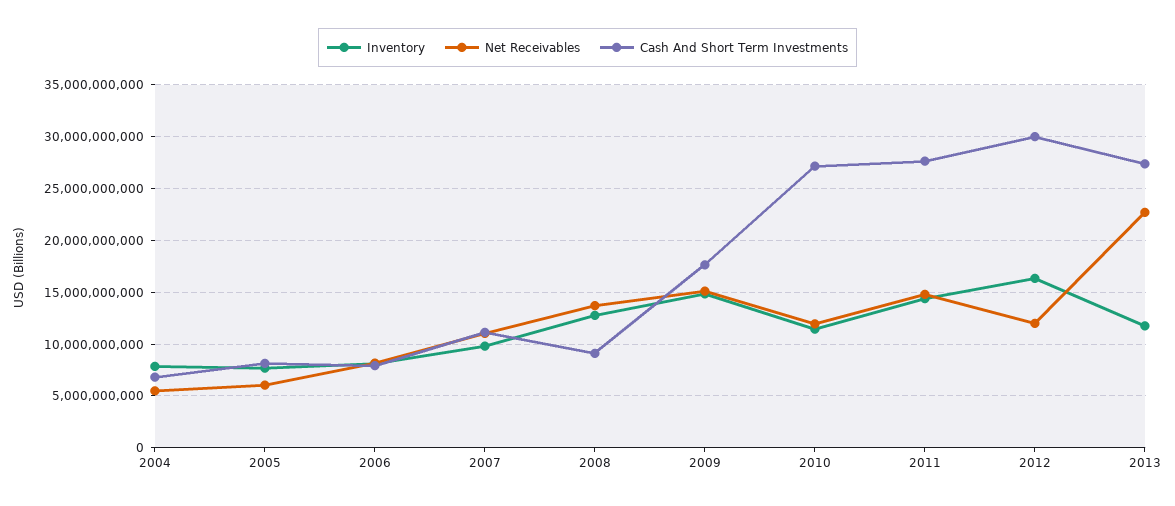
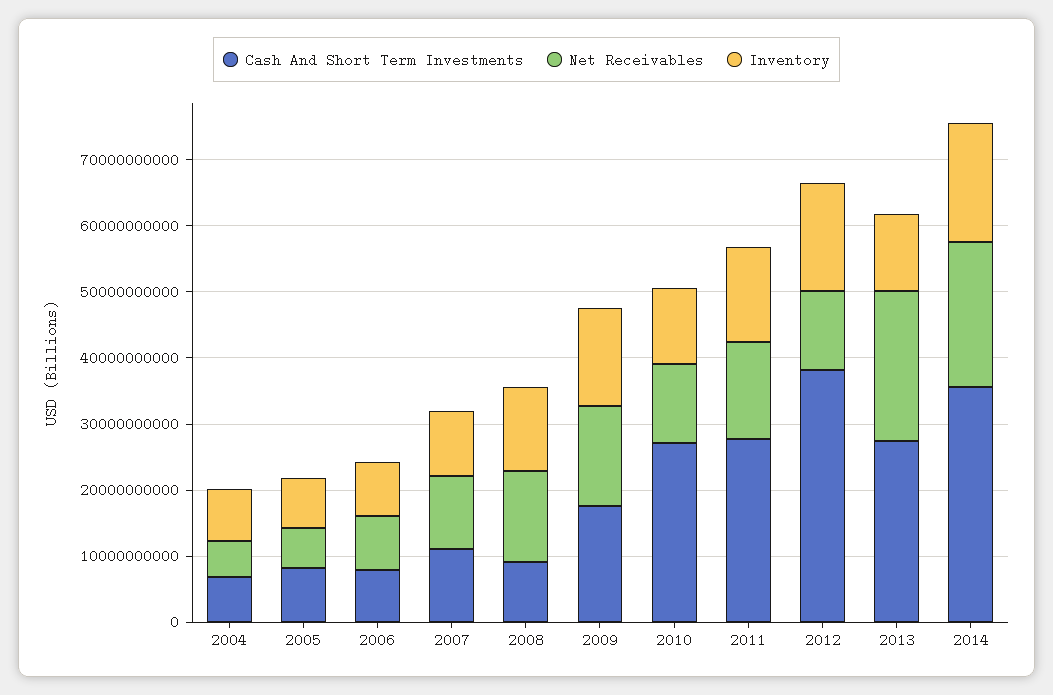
Cash And Short Term Investments, 2012: 30000000000 -> 38000000000
Cash And Short Term Investments, 2014: none -> 36000000000
Net Receivables, 2014: none -> 22000000000
Inventory, 2014: none -> 18000000000

